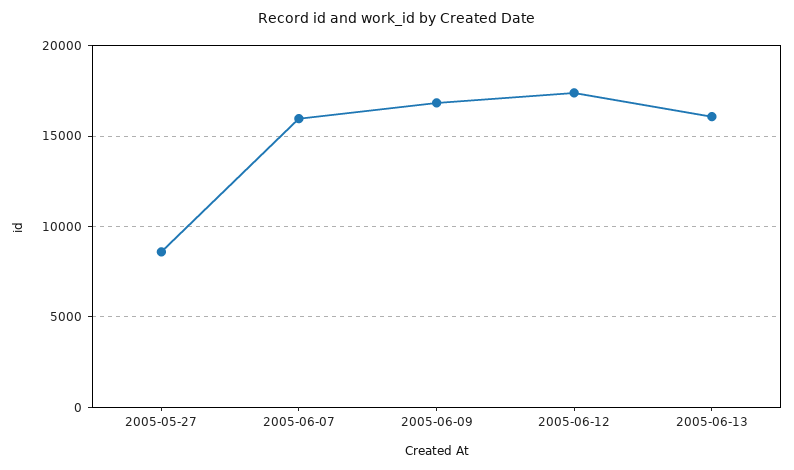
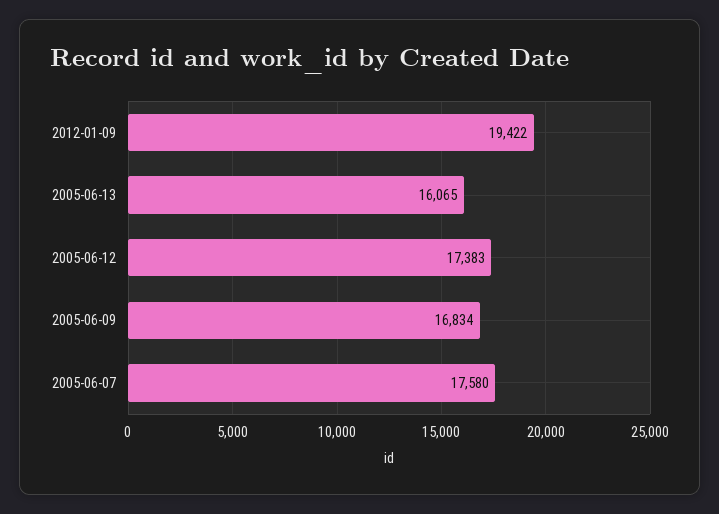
2005-05-27: 8500 -> none
2005-06-07: 16000 -> 17580
2012-01-09: none -> 19422

